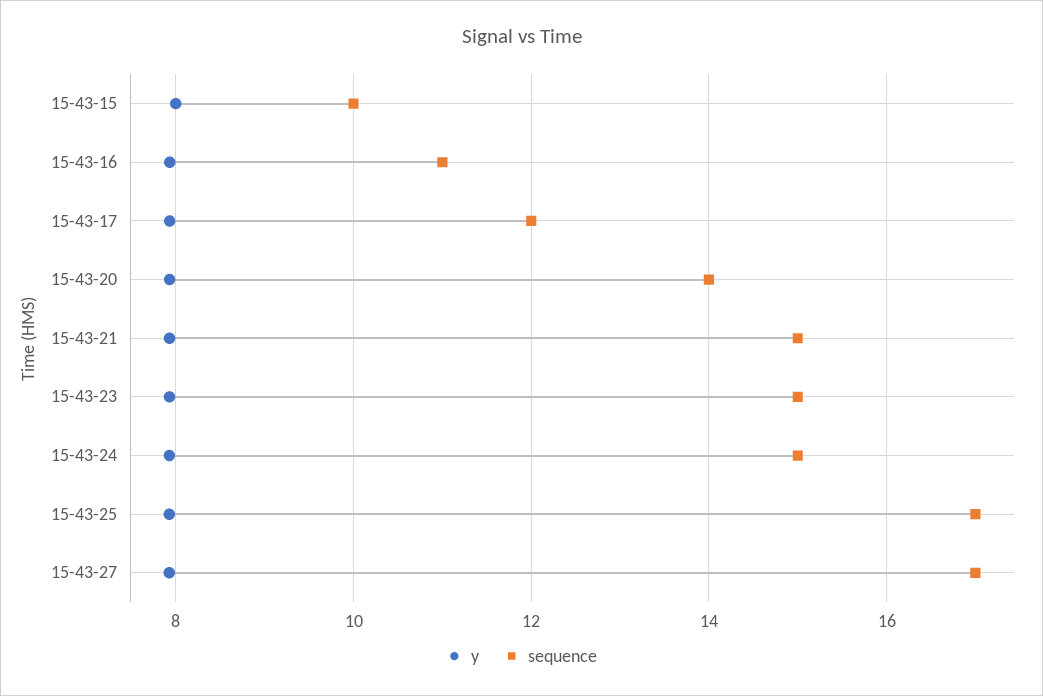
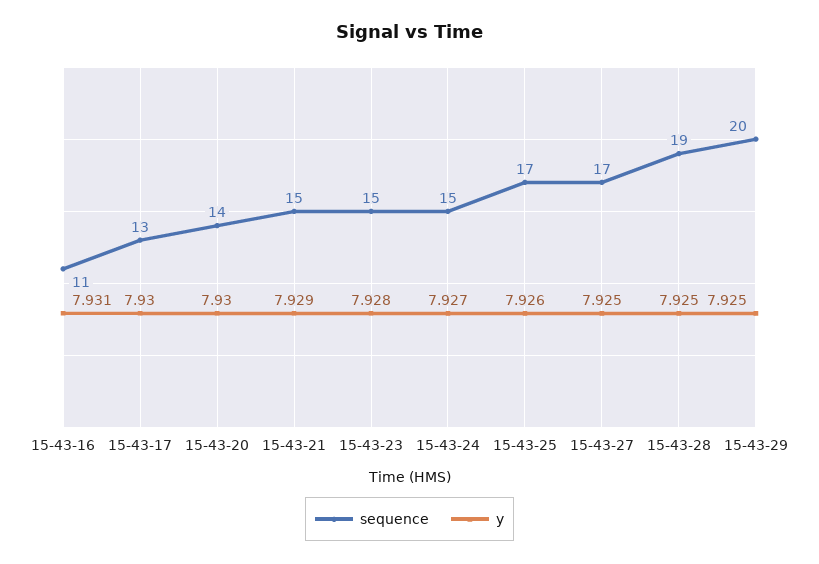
y, 15-43-15: 8 -> none
sequence, 15-43-15: 10 -> none
sequence, 15-43-17: 12 -> 13
sequence, 15-43-28: none -> 19
y, 15-43-28: none -> 7.925
sequence, 15-43-29: none -> 20
y, 15-43-29: none -> 7.925

